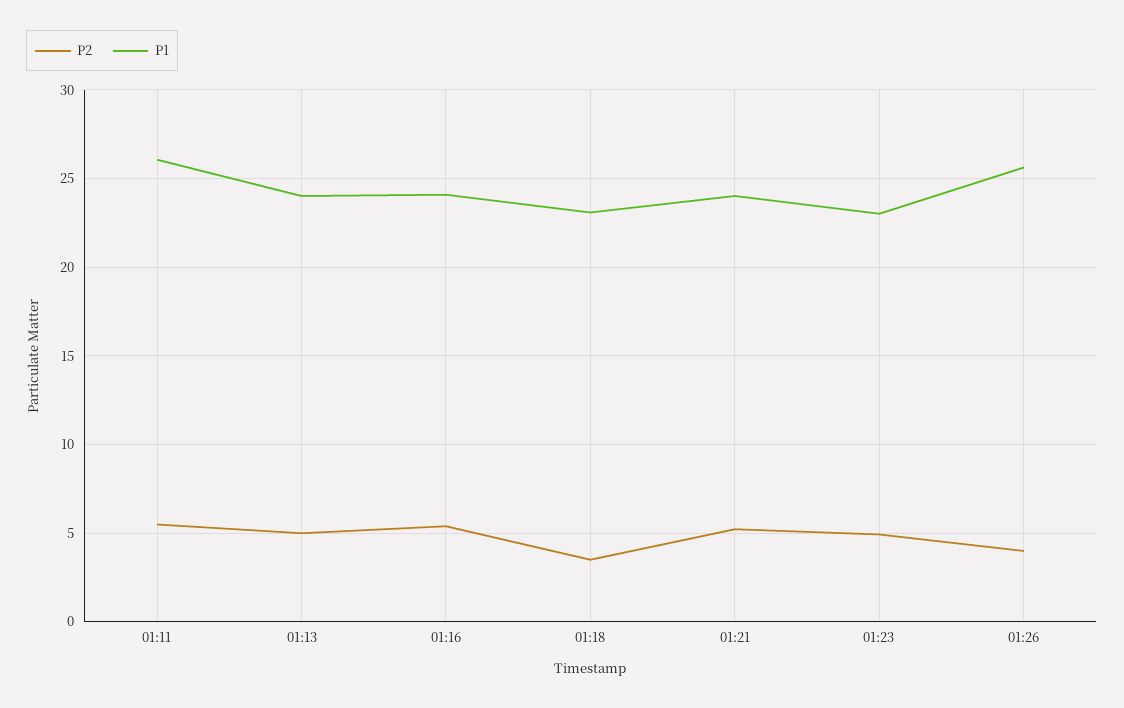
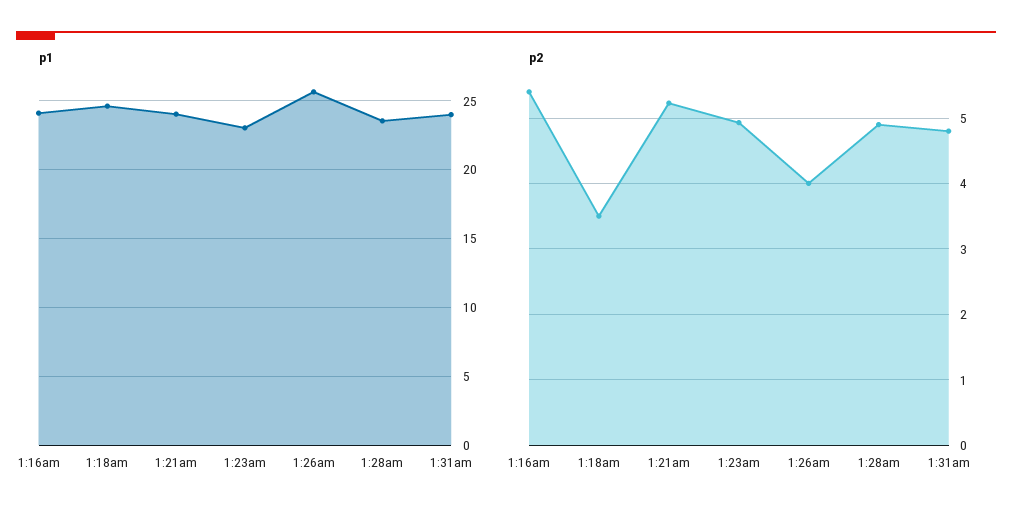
P2, 01:11: 5.5 -> none
P1, 01:11: 26 -> none
P2, 01:13: 5 -> none
P1, 01:13: 24 -> none
P1, 01:18: 23 -> 24.5
P1, 1:28am: none -> 23.5
P1, 1:31am: none -> 24
P2, 1:28am: none -> 4.9
P2, 1:31am: none -> 4.8

